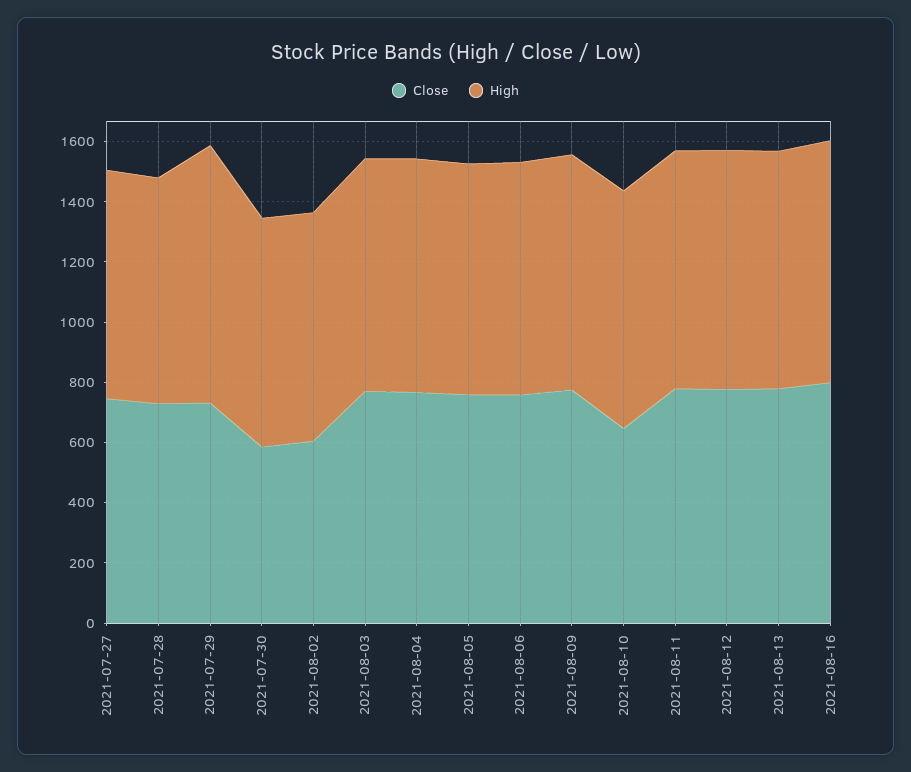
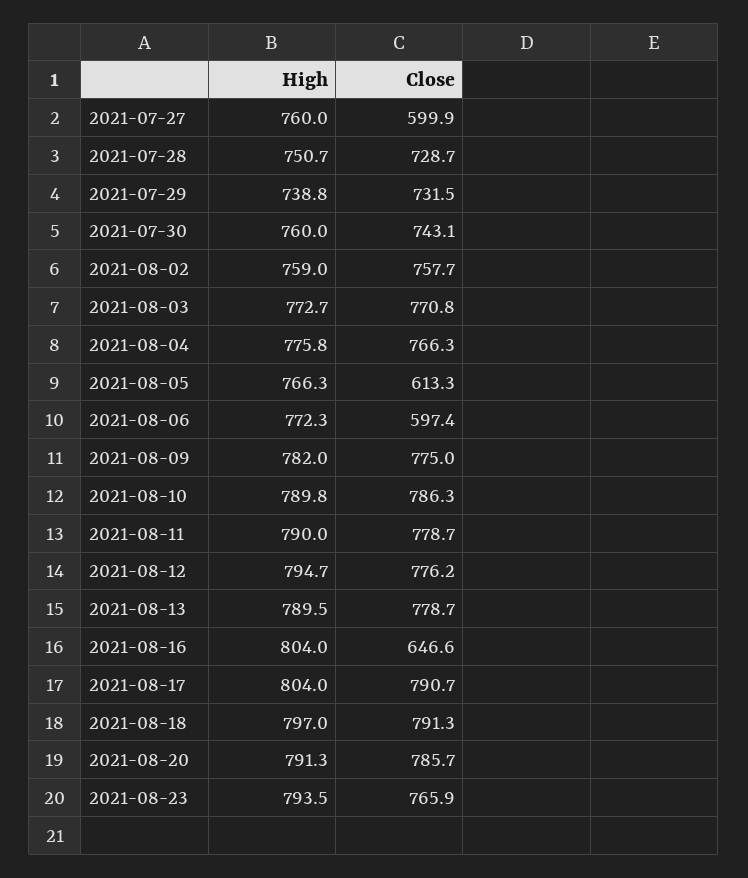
Close, 2021-07-27: 750 -> 599.9
High, 2021-07-29: 850 -> 738.8
Close, 2021-07-30: 600 -> 743.1
Close, 2021-08-02: 600 -> 757.7
Close, 2021-08-05: 750 -> 613.3
Close, 2021-08-06: 750 -> 597.4
Close, 2021-08-10: 650 -> 786.3
Close, 2021-08-16: 800 -> 646.6
High, 2021-08-17: none -> 804
Close, 2021-08-17: none -> 790.7
High, 2021-08-18: none -> 797
Close, 2021-08-18: none -> 791.3
High, 2021-08-20: none -> 791.3
Close, 2021-08-20: none -> 785.7
High, 2021-08-23: none -> 793.5
Close, 2021-08-23: none -> 765.9

